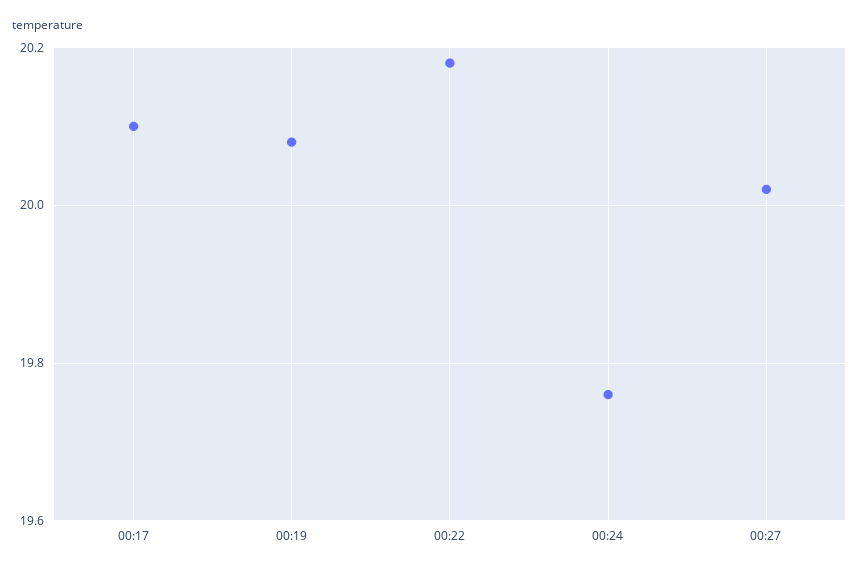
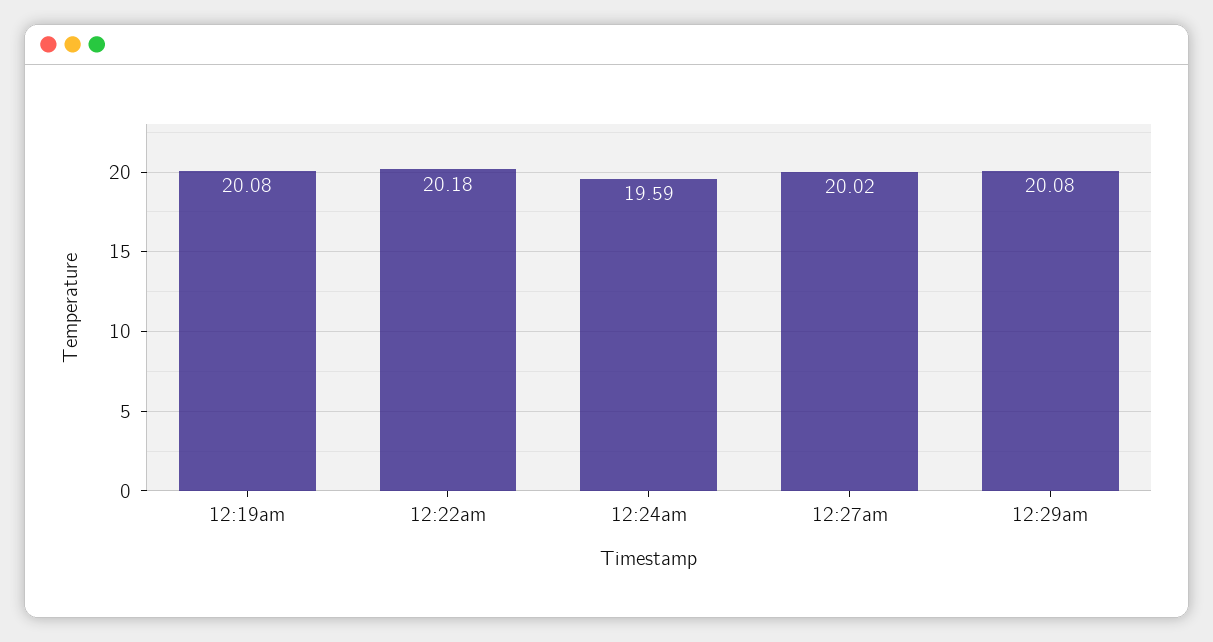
00:17: 20.1 -> none
00:24: 19.75 -> 19.59
12:29am: none -> 20.08

